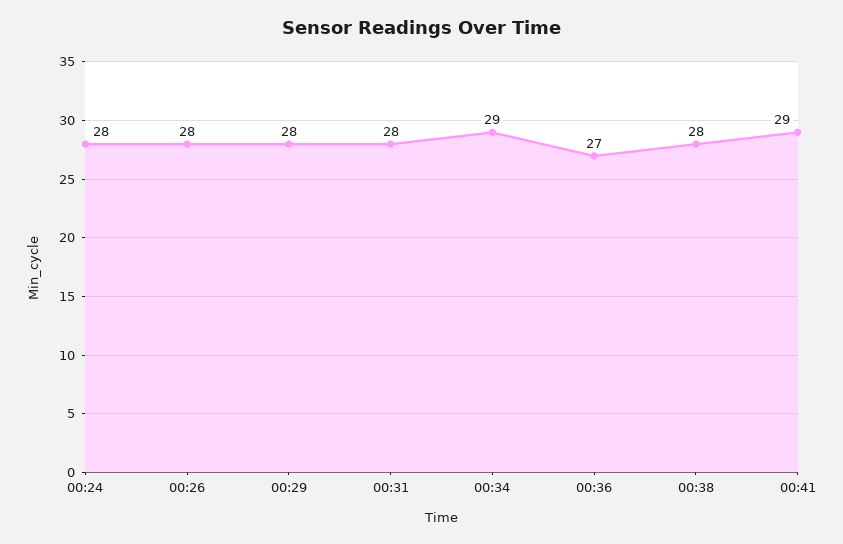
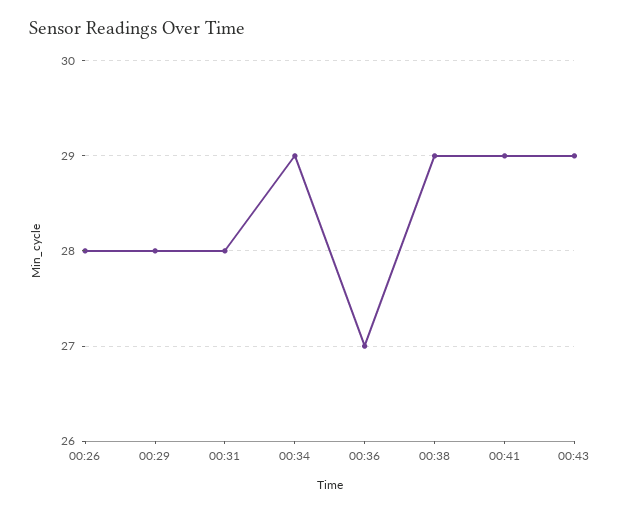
00:24: 28 -> none
00:38: 28 -> 29
00:43: none -> 29

